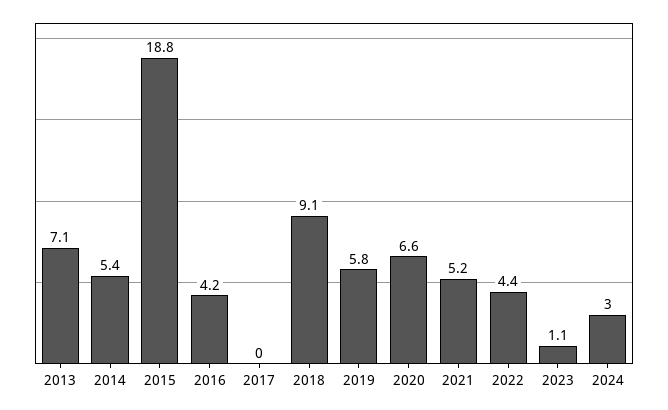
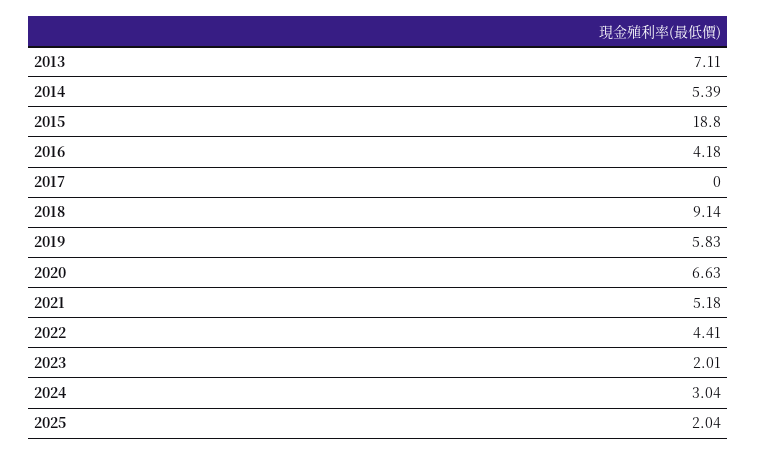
2023: 1.1 -> 2.01
2025: none -> 2.04

